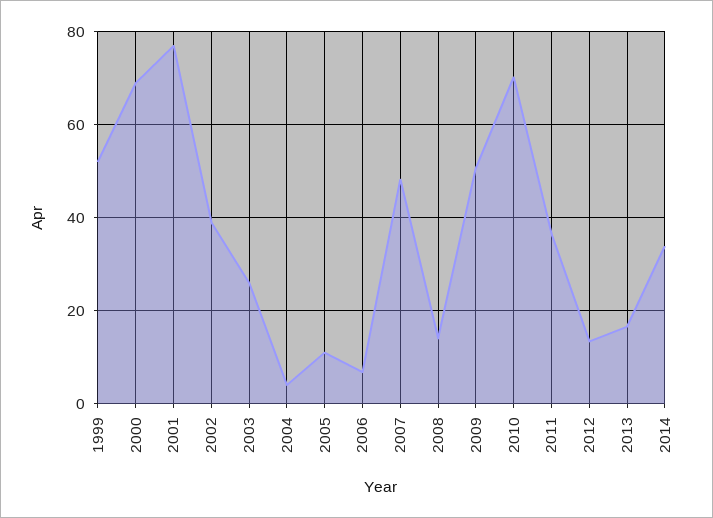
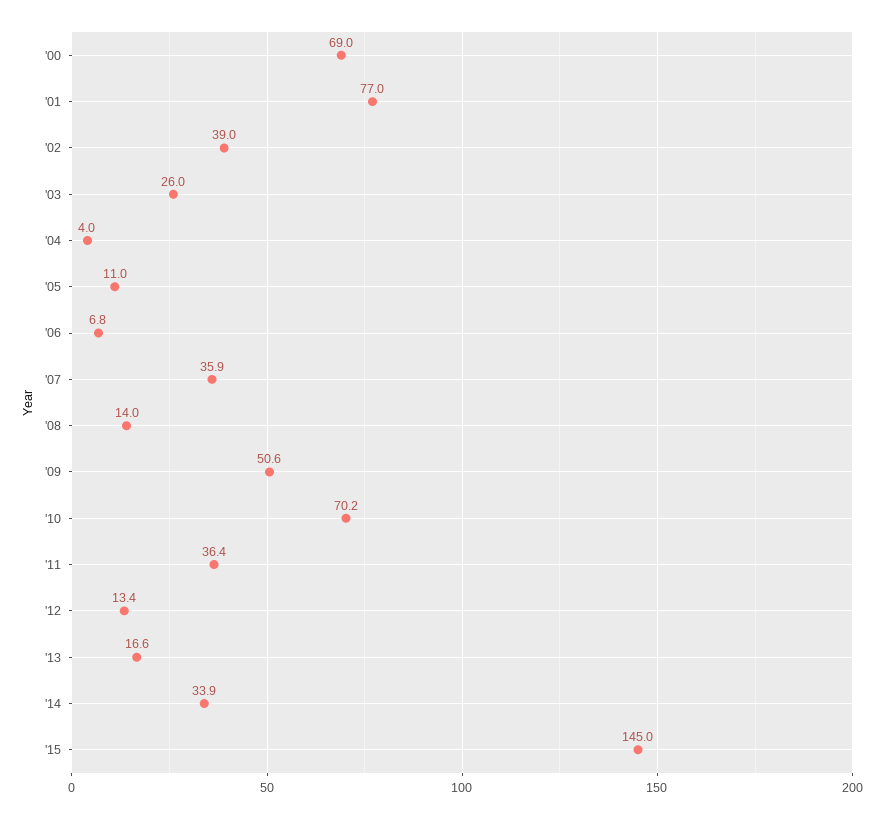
1999: 52 -> none
2007: 48 -> 35.9
'15: none -> 145

